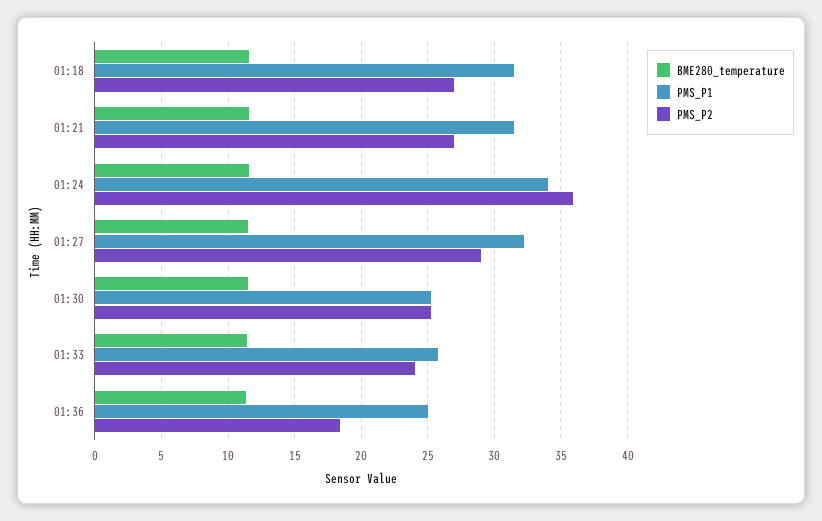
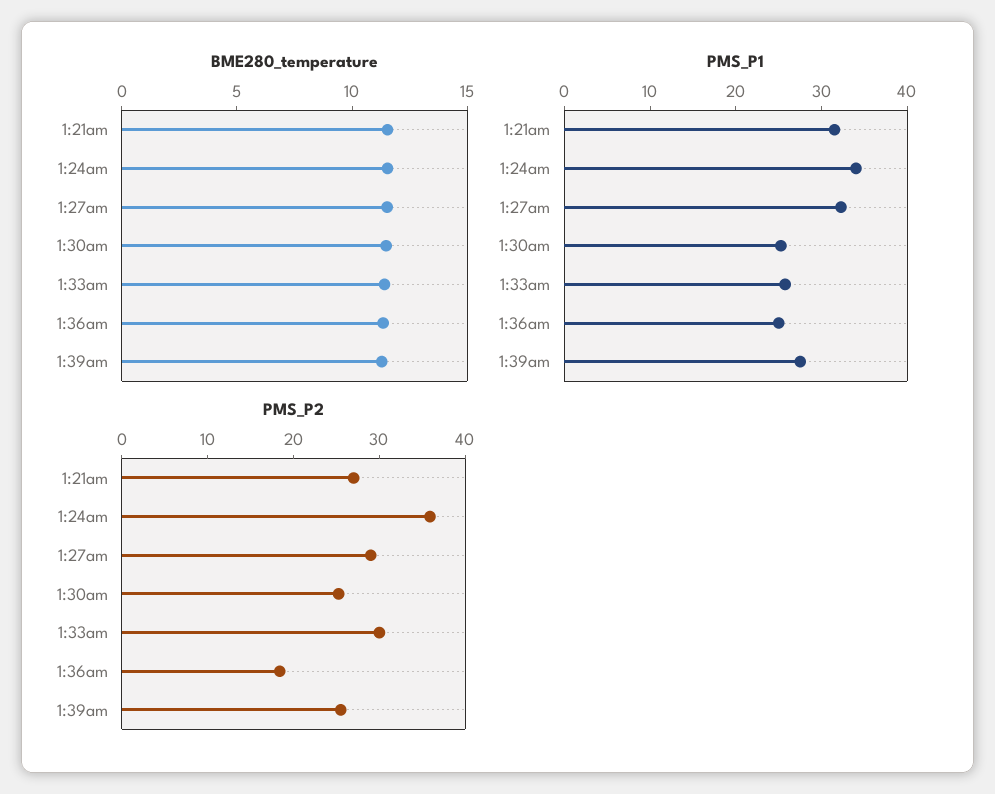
BME280_temperature, 01:18: 11.5 -> none
PMS_P1, 01:18: 31.5 -> none
PMS_P2, 01:18: 27 -> none
PMS_P2, 01:33: 24 -> 30
BME280_temperature, 1:39am: none -> 11
PMS_P1, 1:39am: none -> 28
PMS_P2, 1:39am: none -> 26

